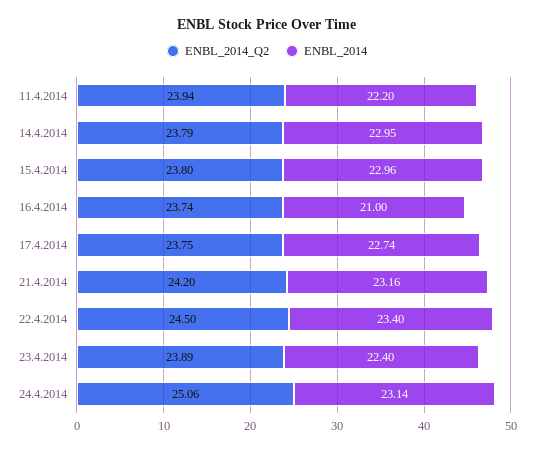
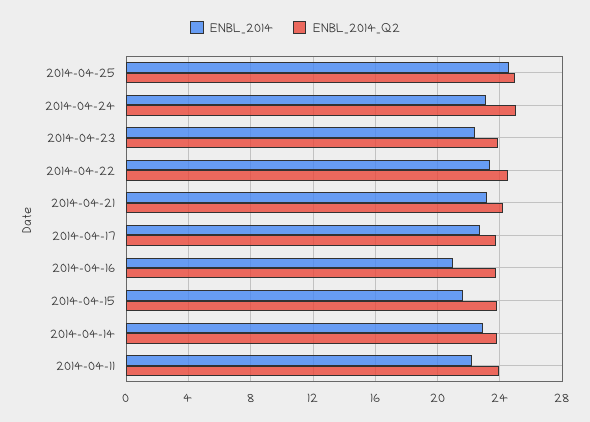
ENBL_2014, 15.4.2014: 22.96 -> 21.5
ENBL_2014, 2014-04-25: none -> 24.5
ENBL_2014_Q2, 2014-04-25: none -> 25

